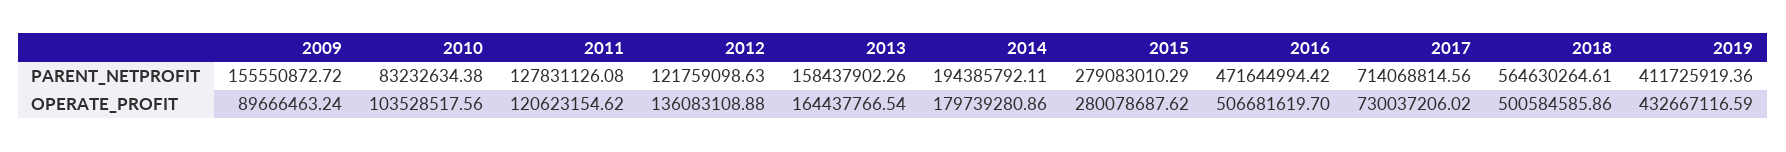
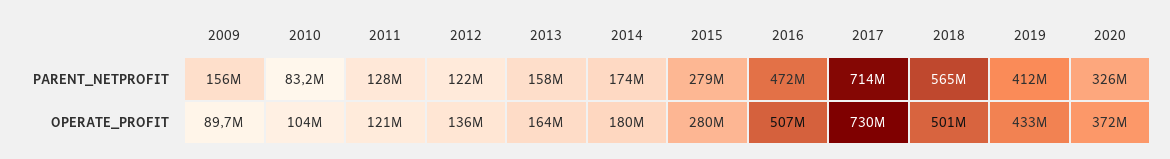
2014, PARENT_NETPROFIT: 194385792.11 -> 174000000
2020, PARENT_NETPROFIT: none -> 326000000
2020, OPERATE_PROFIT: none -> 372000000

